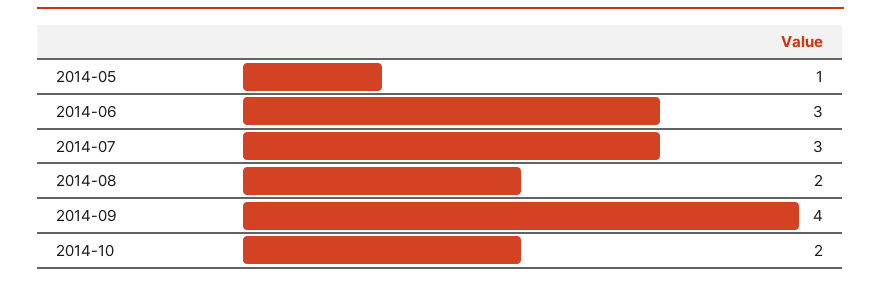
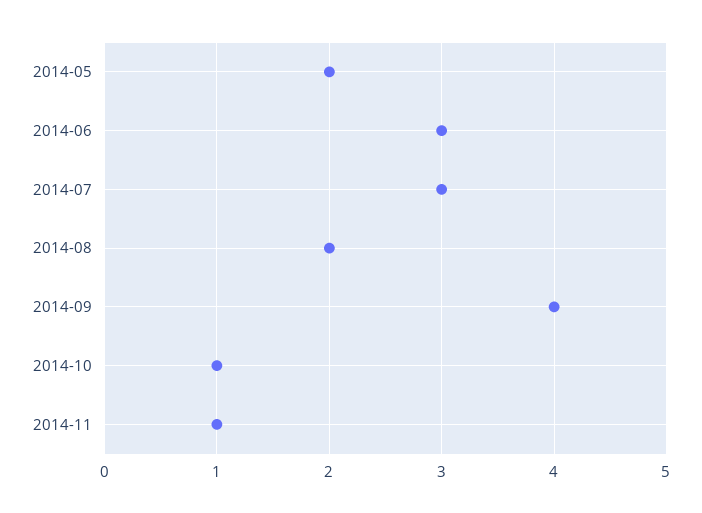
2014-05: 1 -> 2
2014-10: 2 -> 1
2014-11: none -> 1

